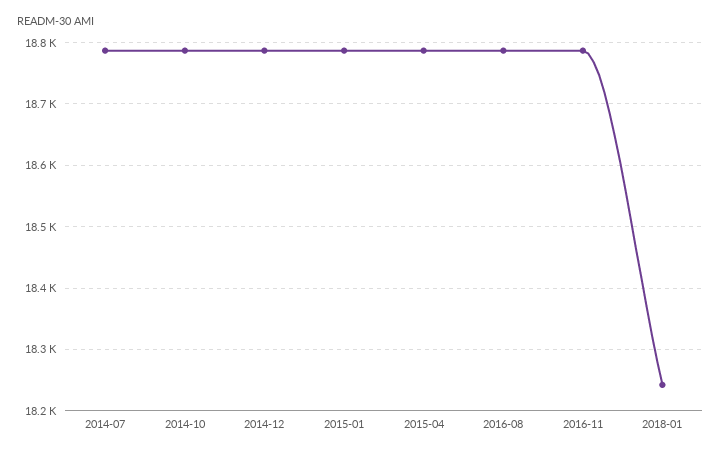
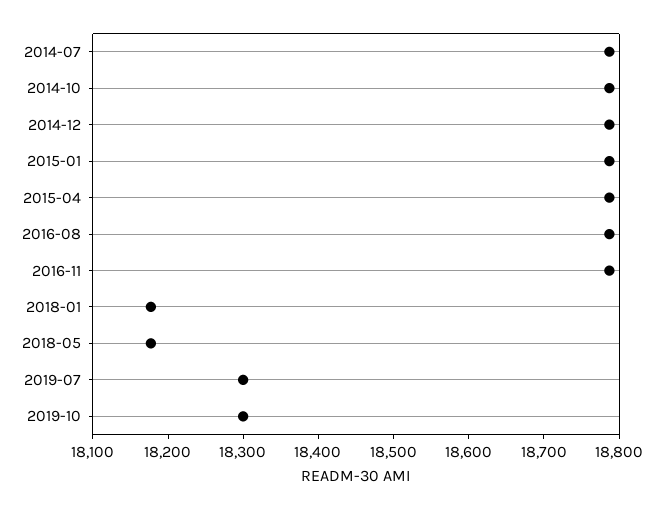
2018-01: 18240 -> 18180
2018-05: none -> 18180
2019-07: none -> 18300
2019-10: none -> 18300

